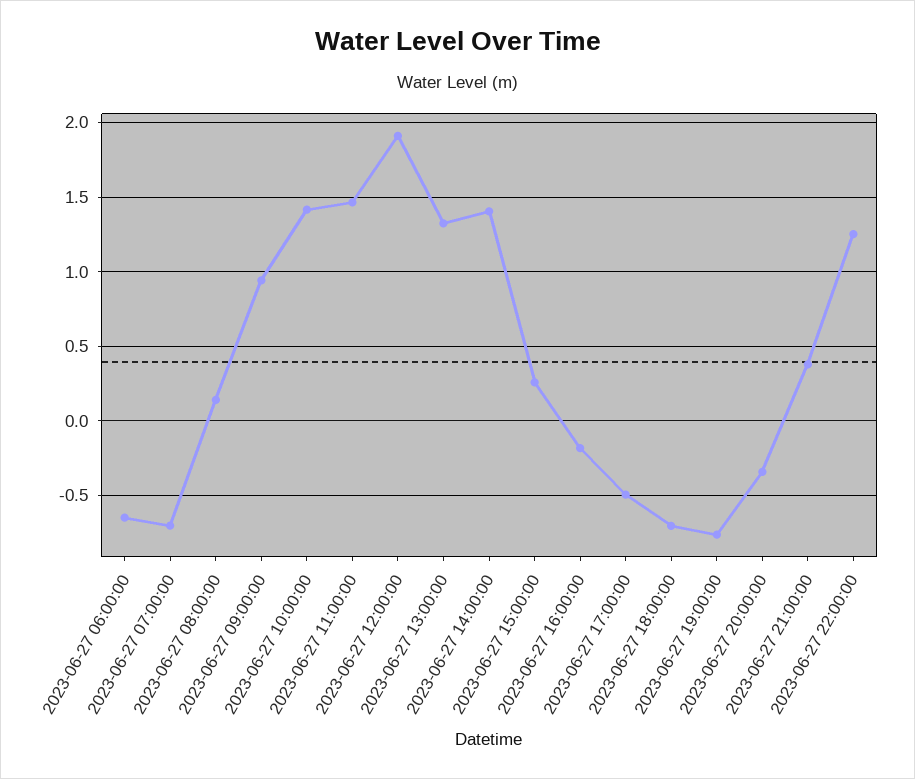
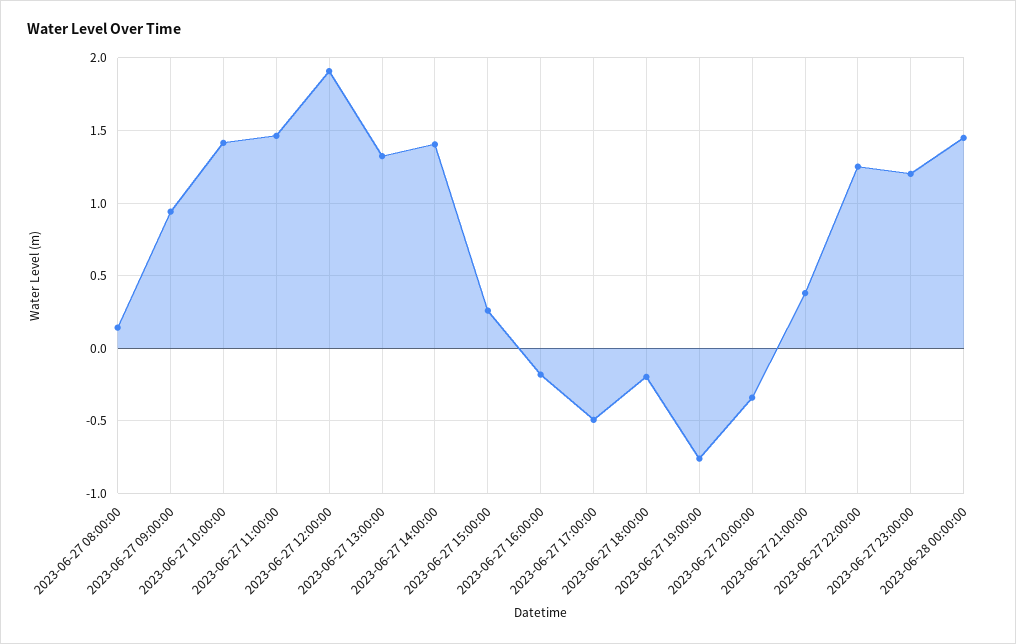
2023-06-27 06:00:00: -0.65 -> none
2023-06-27 07:00:00: -0.7 -> none
2023-06-27 18:00:00: -0.7 -> -0.2
2023-06-27 23:00:00: none -> 1.2
2023-06-28 00:00:00: none -> 1.45

